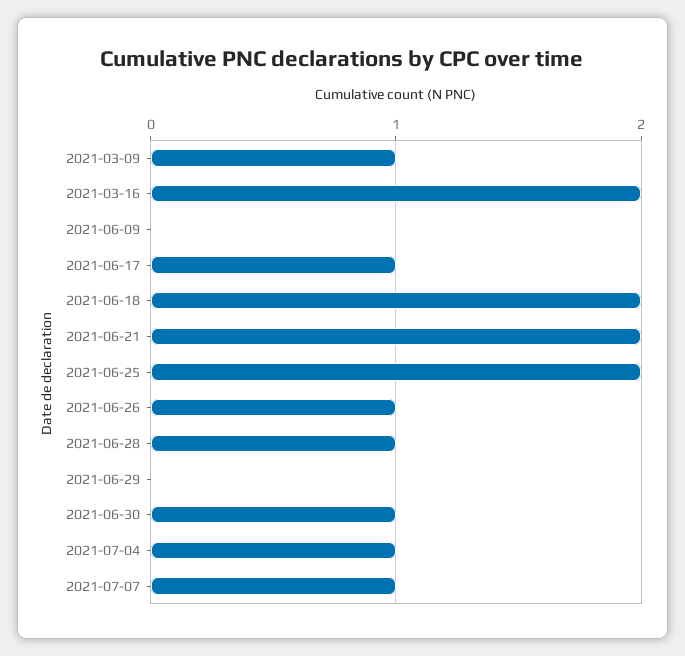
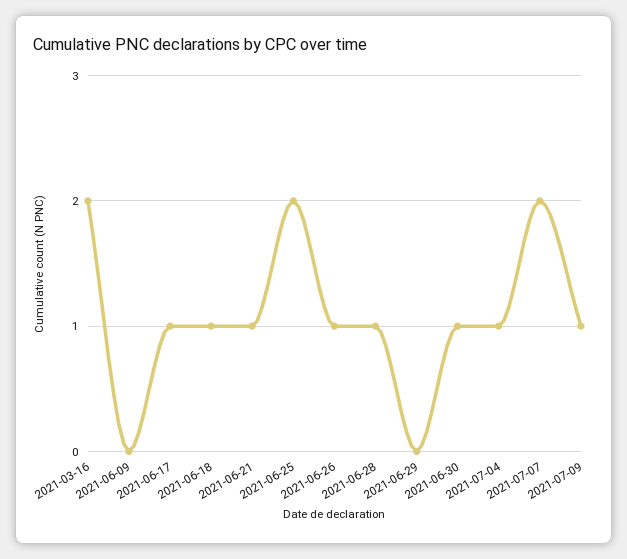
2021-03-09: 1 -> none
2021-06-18: 2 -> 1
2021-06-21: 2 -> 1
2021-07-07: 1 -> 2
2021-07-09: none -> 1

